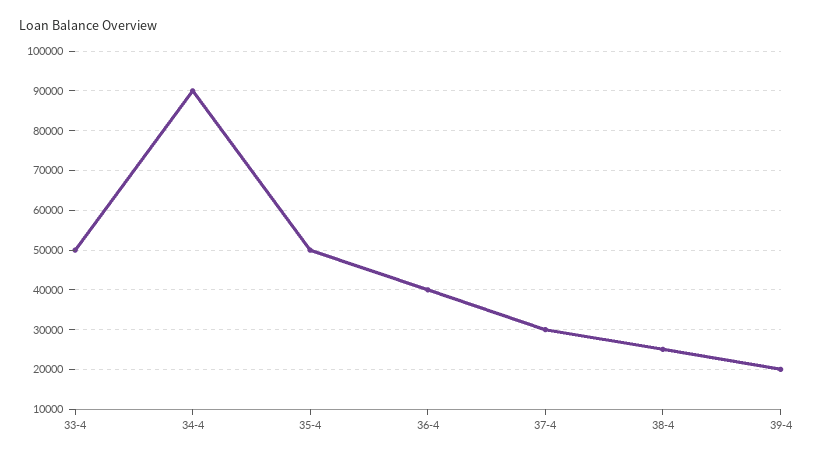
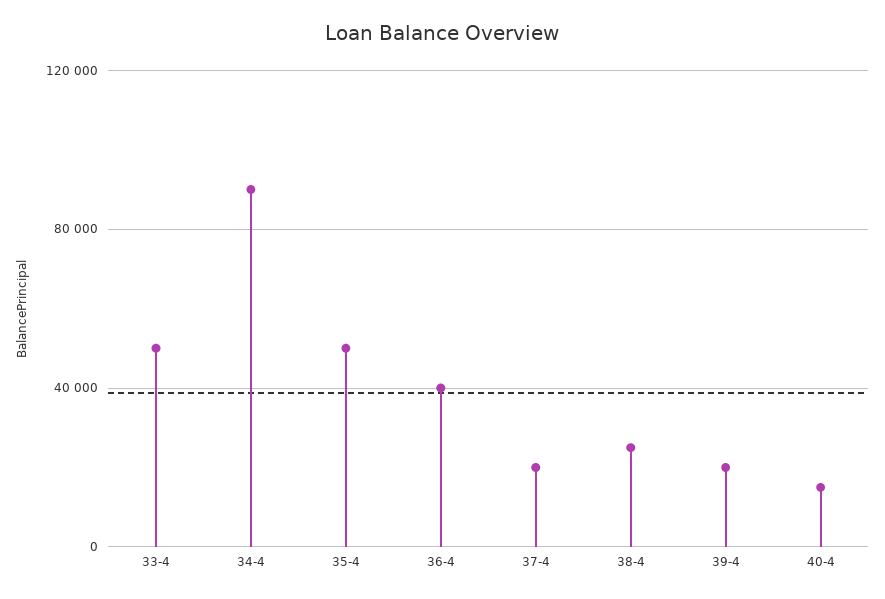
37-4: 30000 -> 20000
40-4: none -> 15000

